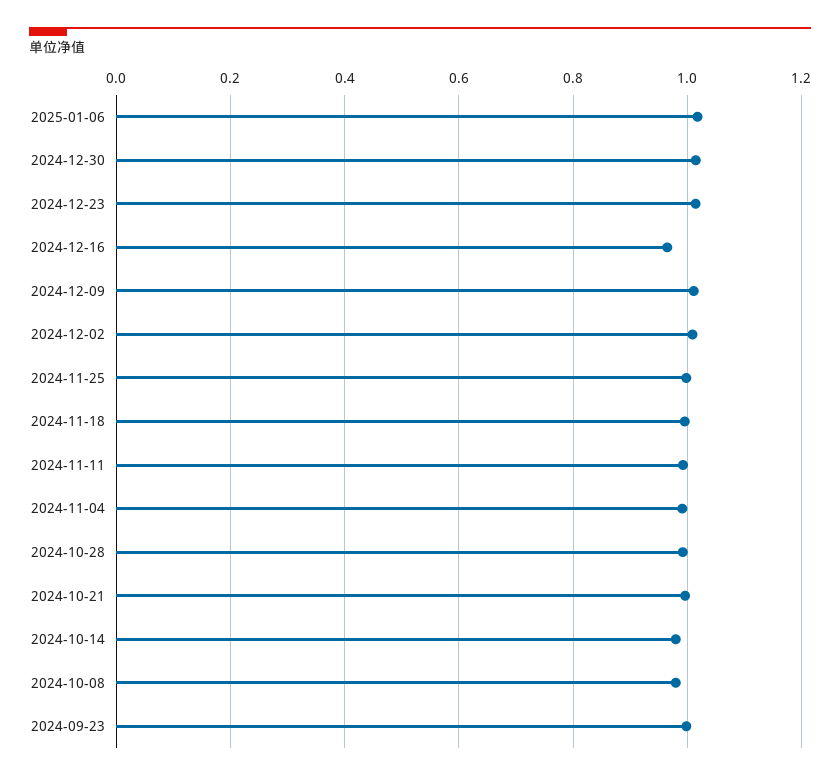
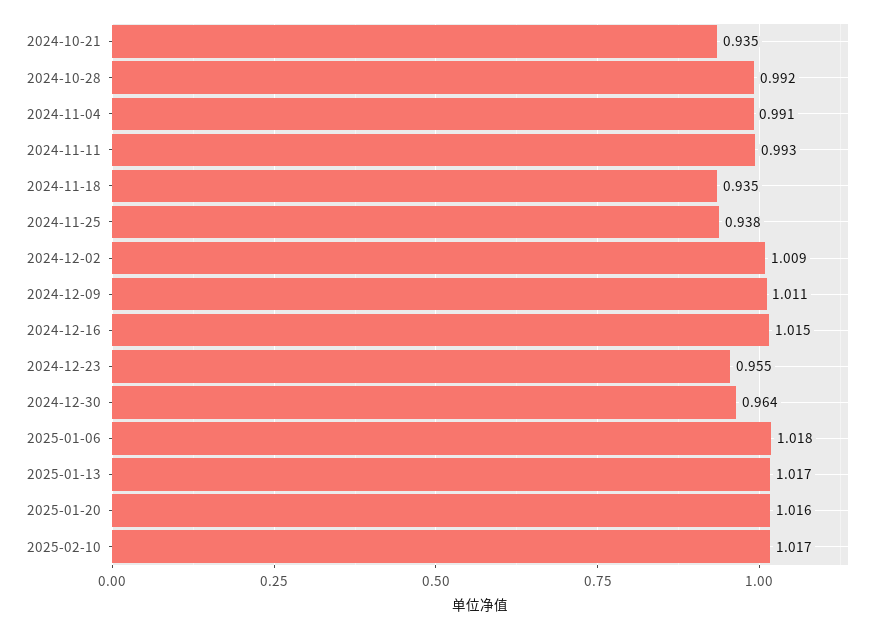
2024-12-30: 1.02 -> 0.964
2024-12-23: 1.02 -> 0.955
2024-12-16: 0.96 -> 1.015
2024-11-25: 1 -> 0.938
2024-11-18: 1 -> 0.935
2024-10-21: 1 -> 0.935
2024-10-14: 0.98 -> none
2024-10-08: 0.98 -> none
2024-09-23: 1 -> none
2025-01-13: none -> 1.017
2025-01-20: none -> 1.016
2025-02-10: none -> 1.017

